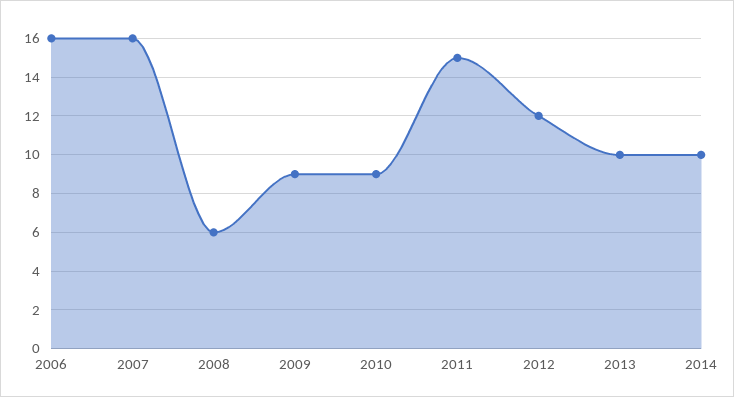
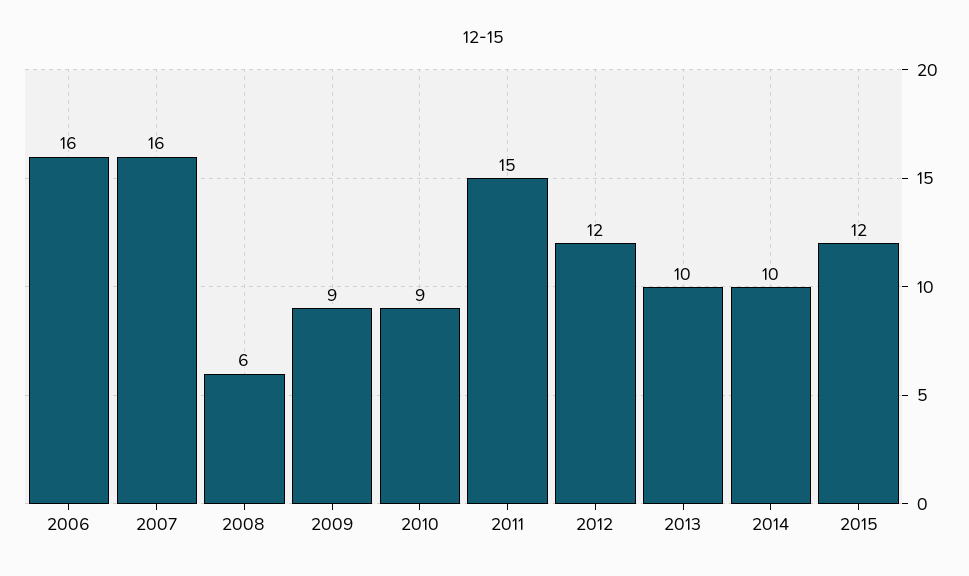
2015: none -> 12

